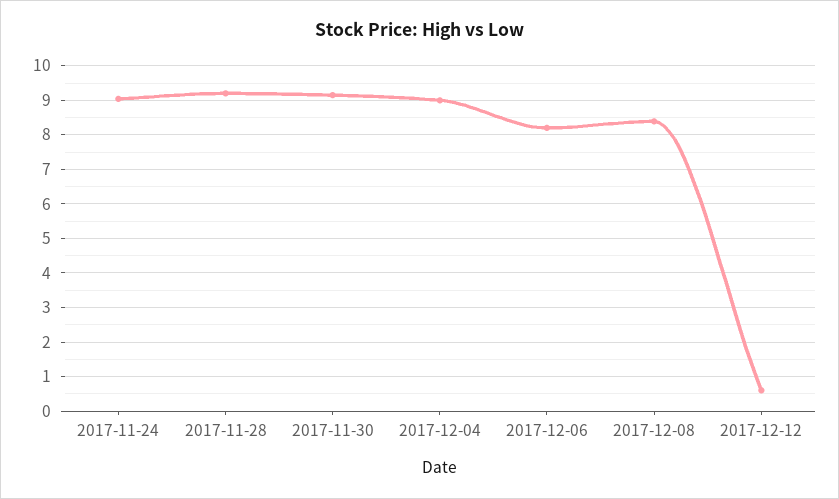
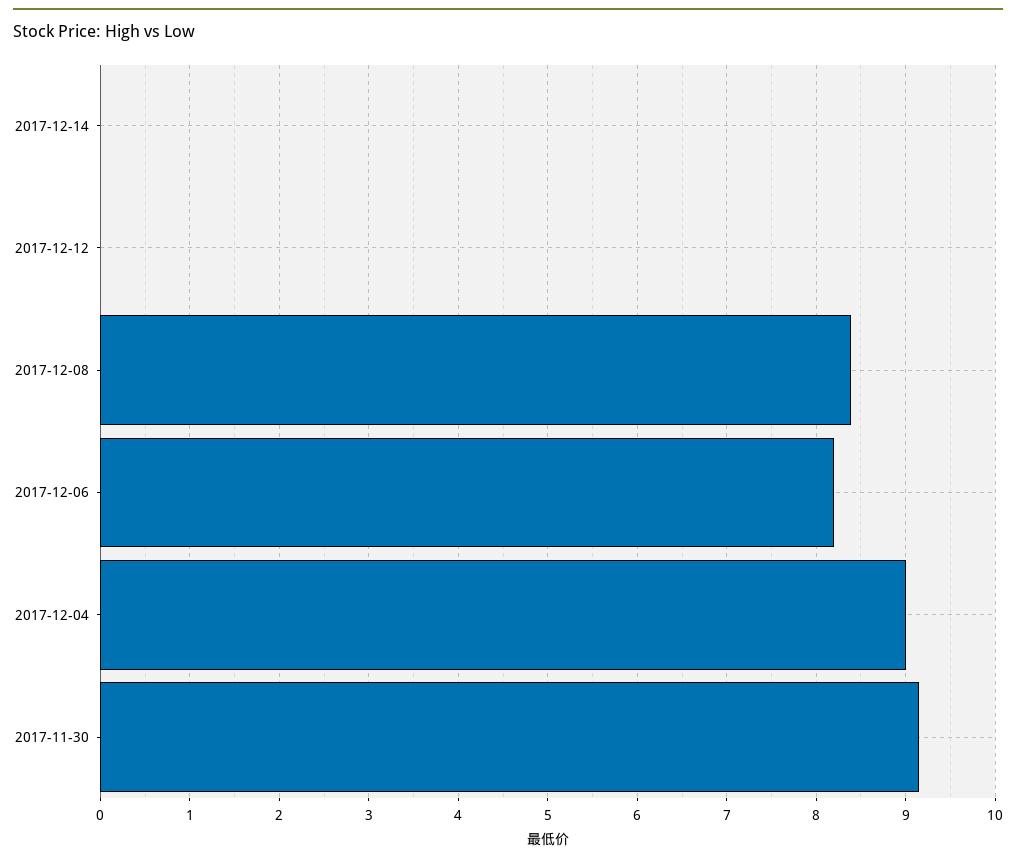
2017-11-24: 9 -> none
2017-11-28: 9.2 -> none
2017-12-12: 0.6 -> 0
2017-12-14: none -> 0

